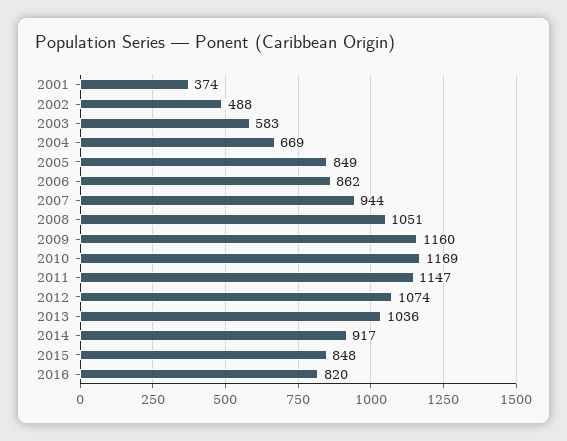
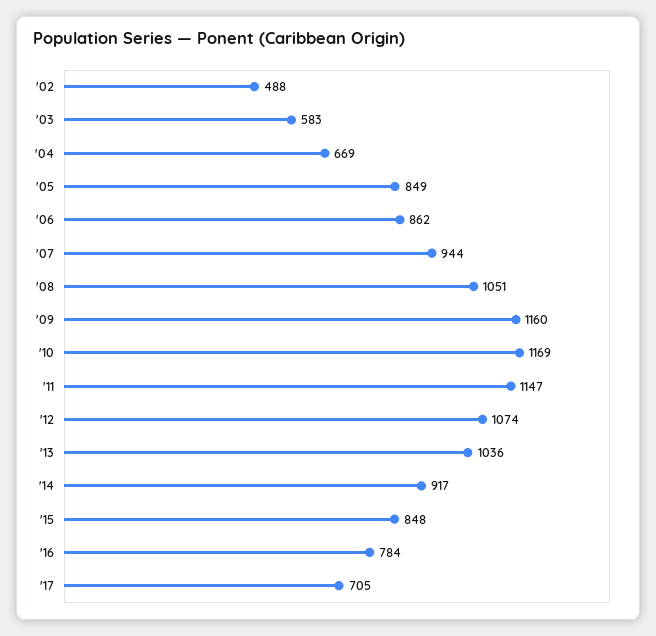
2001: 374 -> none
2016: 820 -> 784
'17: none -> 705

